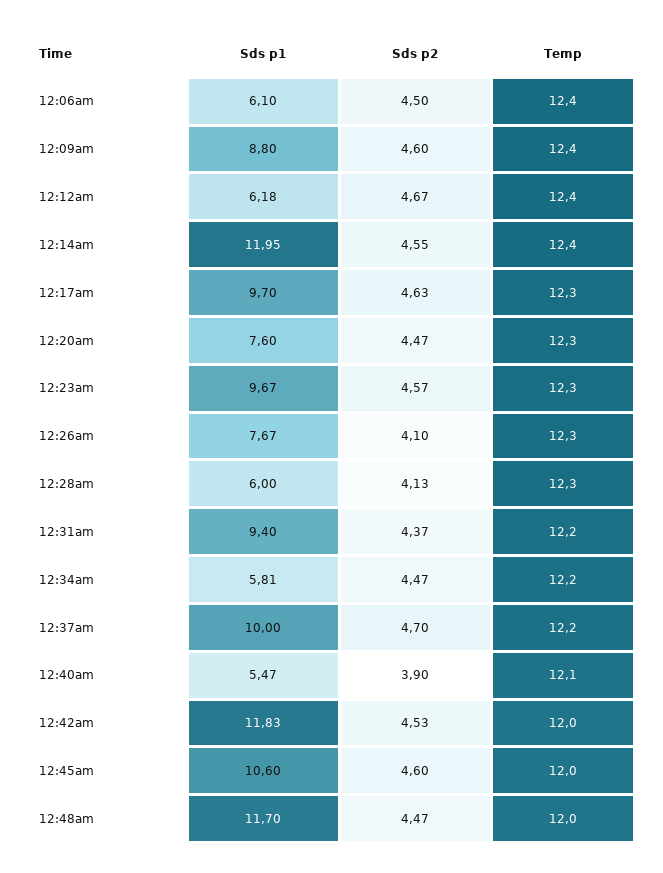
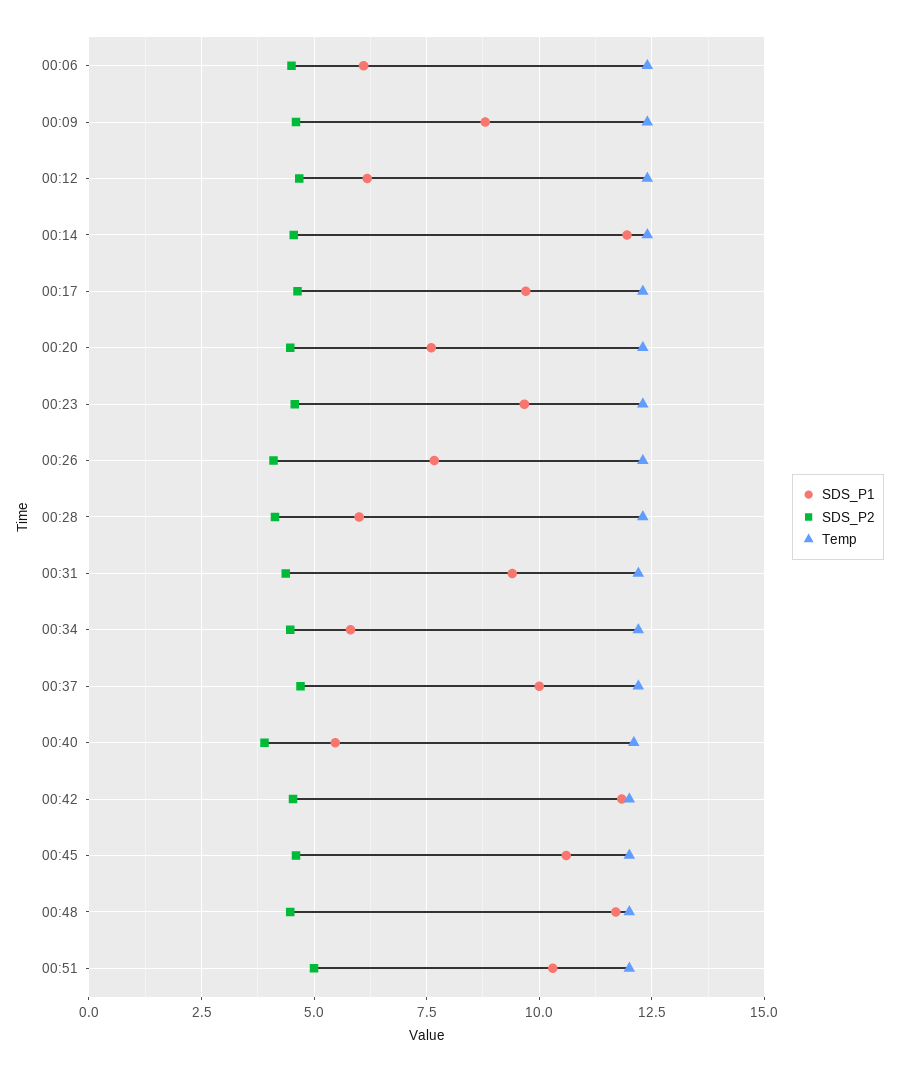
Sds p1, 00:51: none -> 10.25
Sds p2, 00:51: none -> 5
Temp, 00:51: none -> 12

